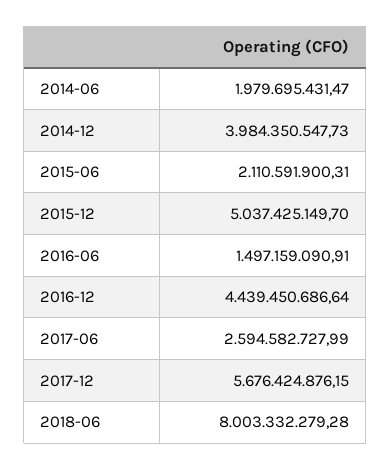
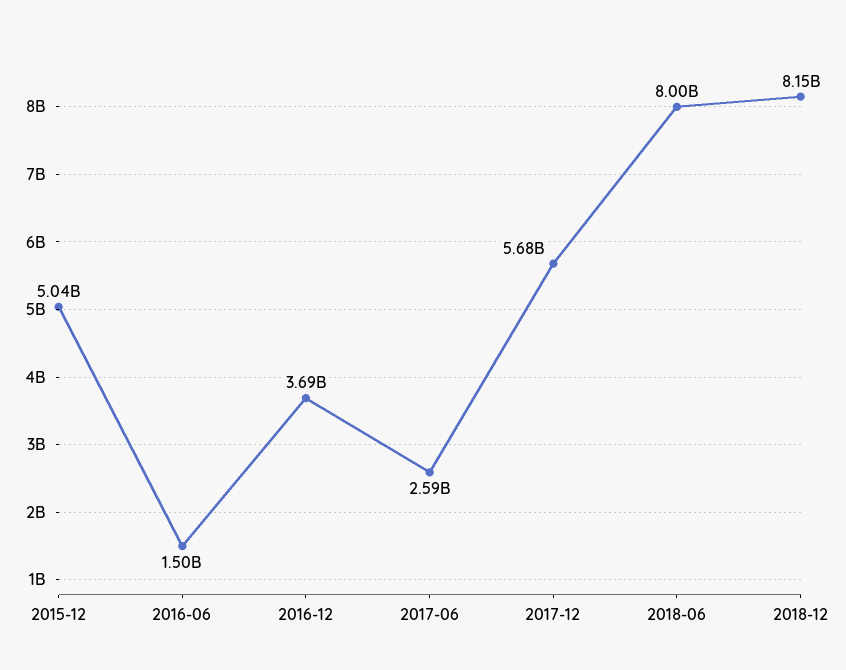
2014-06: 1979695431.47 -> none
2014-12: 3984350547.73 -> none
2015-06: 2110591900.31 -> none
2016-12: 4439450686.64 -> 3690000000
2018-12: none -> 8150000000

